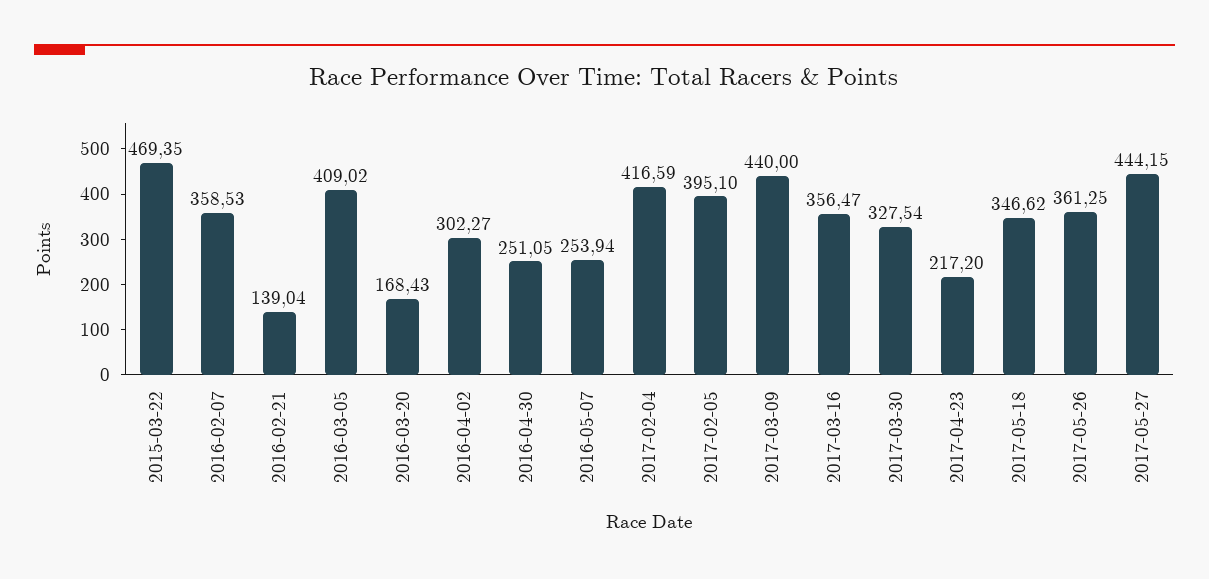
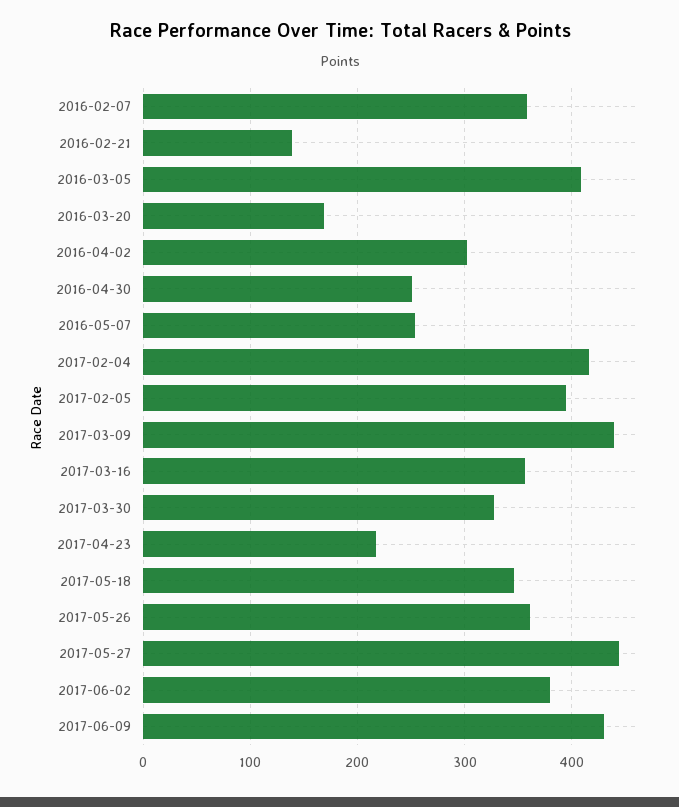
2015-03-22: 469.35 -> none
2017-06-02: none -> 380
2017-06-09: none -> 430

